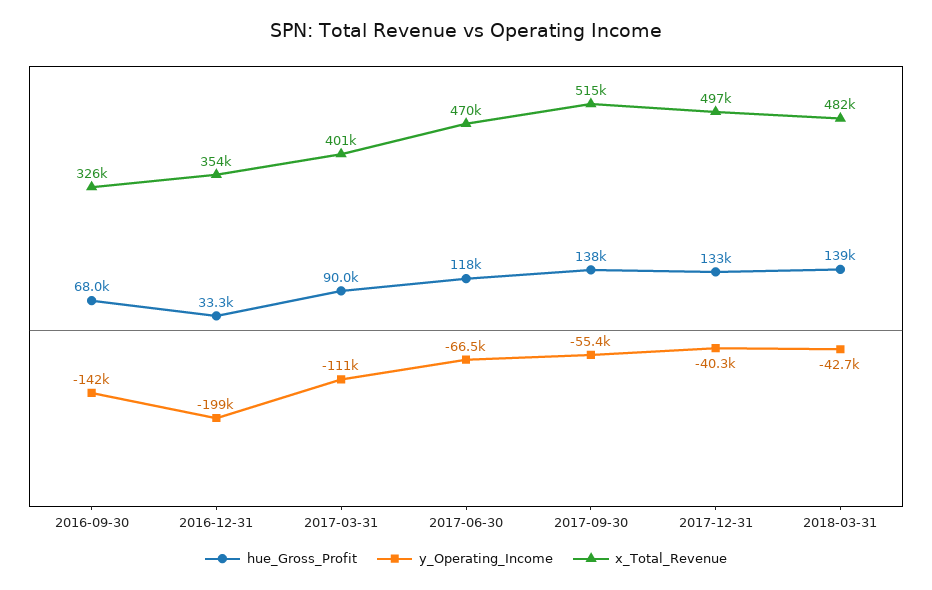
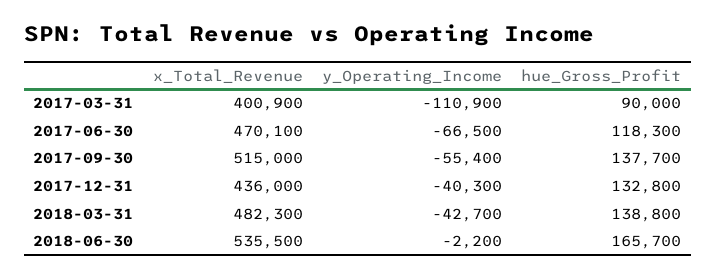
hue_Gross_Profit, 2016-09-30: 68000 -> none
y_Operating_Income, 2016-09-30: -142000 -> none
x_Total_Revenue, 2016-09-30: 326000 -> none
hue_Gross_Profit, 2016-12-31: 33300 -> none
y_Operating_Income, 2016-12-31: -199000 -> none
x_Total_Revenue, 2016-12-31: 354000 -> none
x_Total_Revenue, 2017-12-31: 497000 -> 436000
x_Total_Revenue, 2018-06-30: none -> 535500
y_Operating_Income, 2018-06-30: none -> -2200
hue_Gross_Profit, 2018-06-30: none -> 165700

